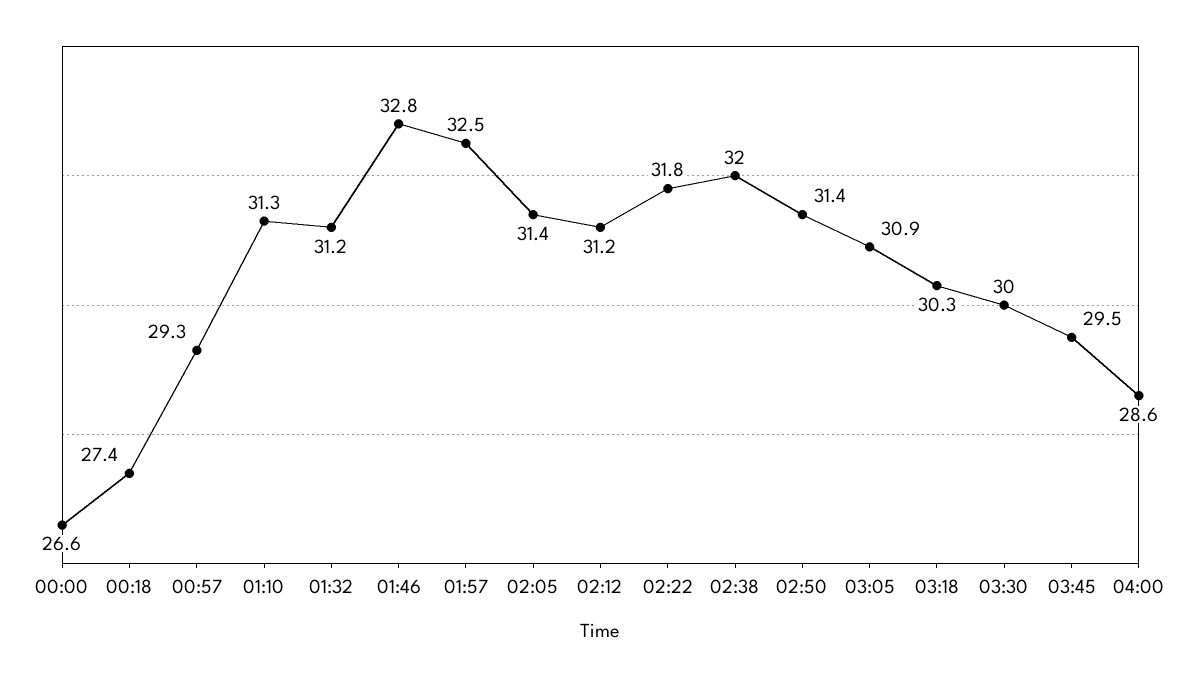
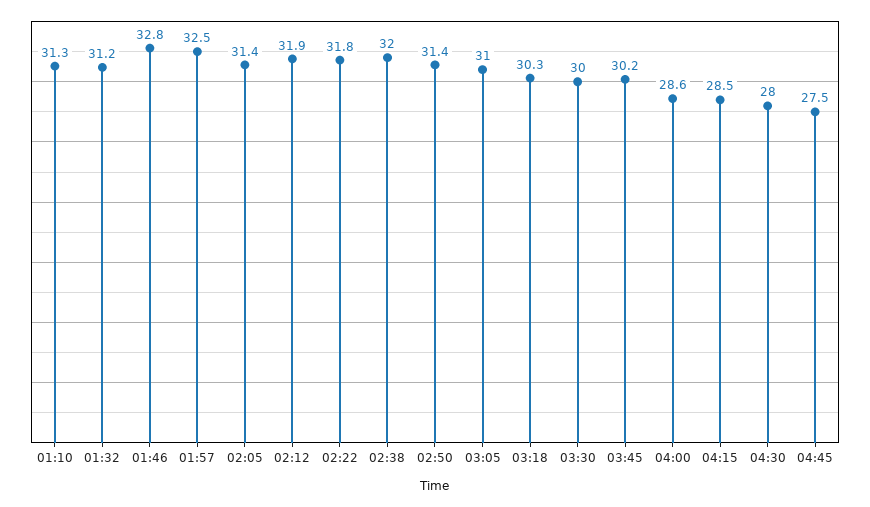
00:00: 26.6 -> none
00:18: 27.4 -> none
00:57: 29.3 -> none
02:12: 31.2 -> 31.9
03:05: 30.9 -> 31
03:45: 29.5 -> 30.2
04:15: none -> 28.5
04:30: none -> 28
04:45: none -> 27.5

